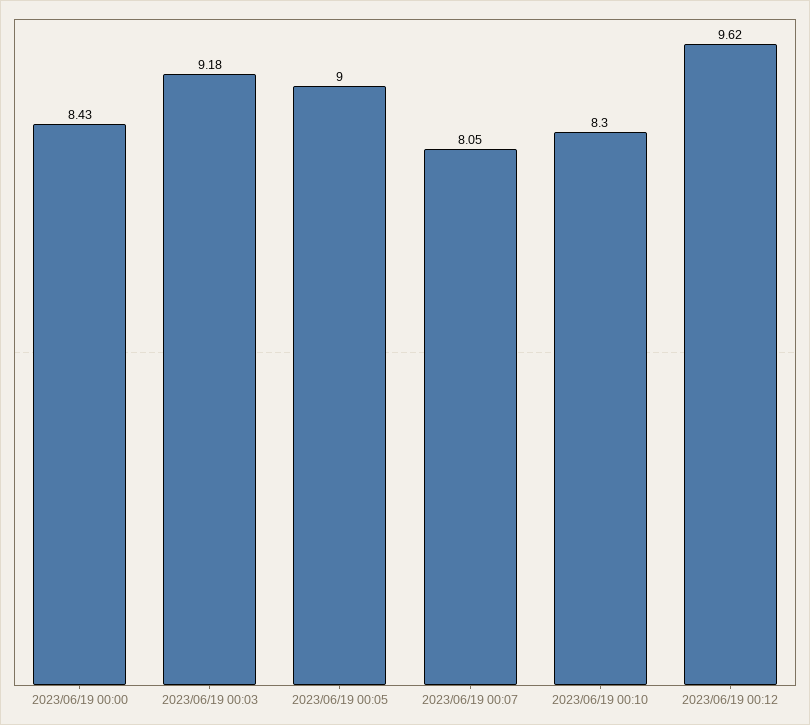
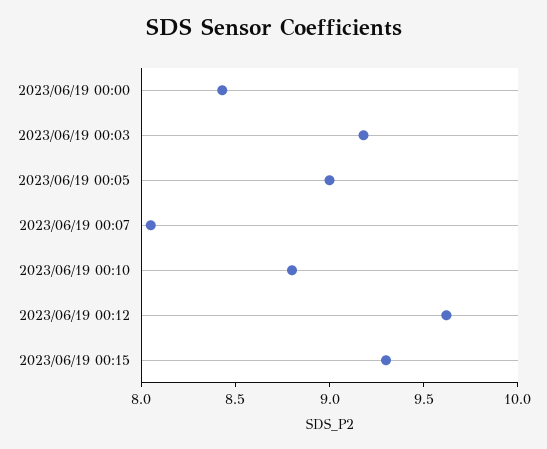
2023/06/19 00:10: 8.3 -> 8.8
2023/06/19 00:15: none -> 9.3

